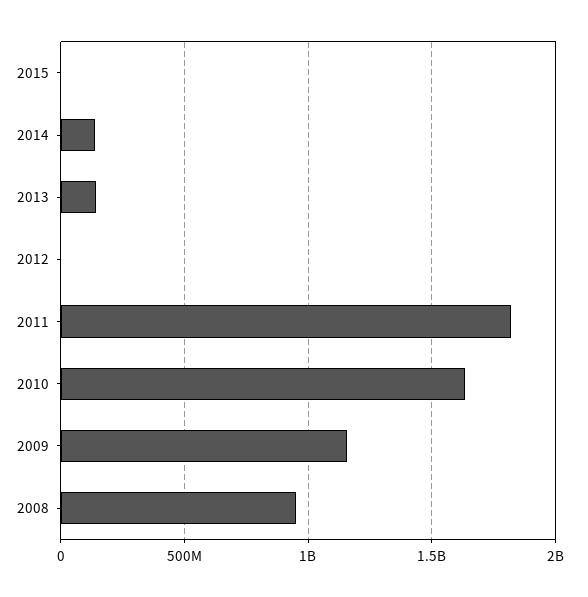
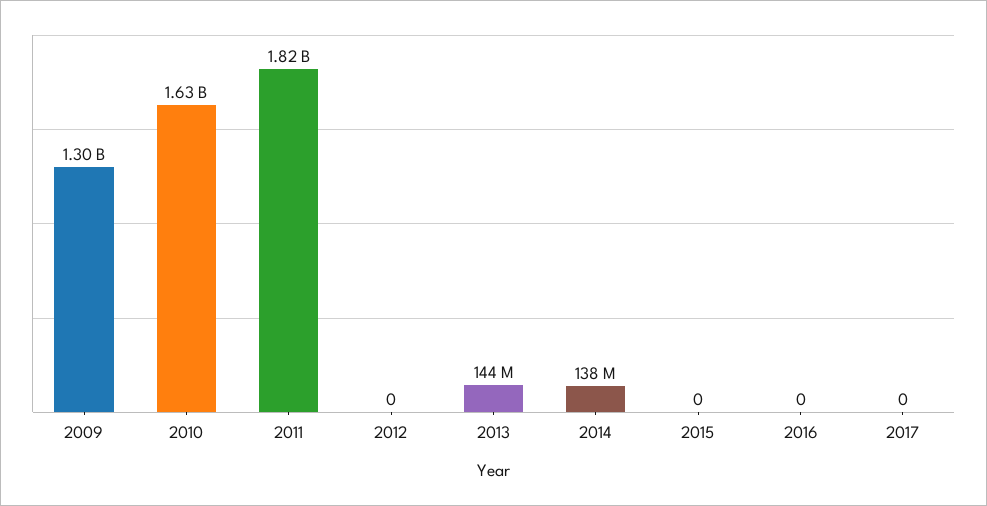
2009: 1150000000 -> 1300000000
2008: 950000000 -> none
2016: none -> 0
2017: none -> 0

